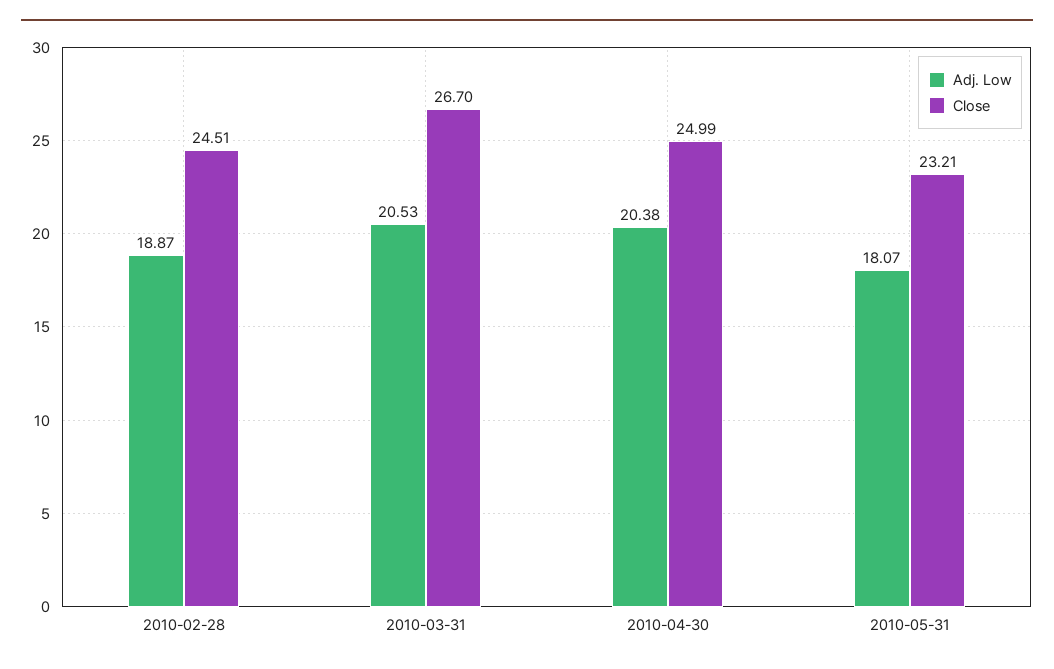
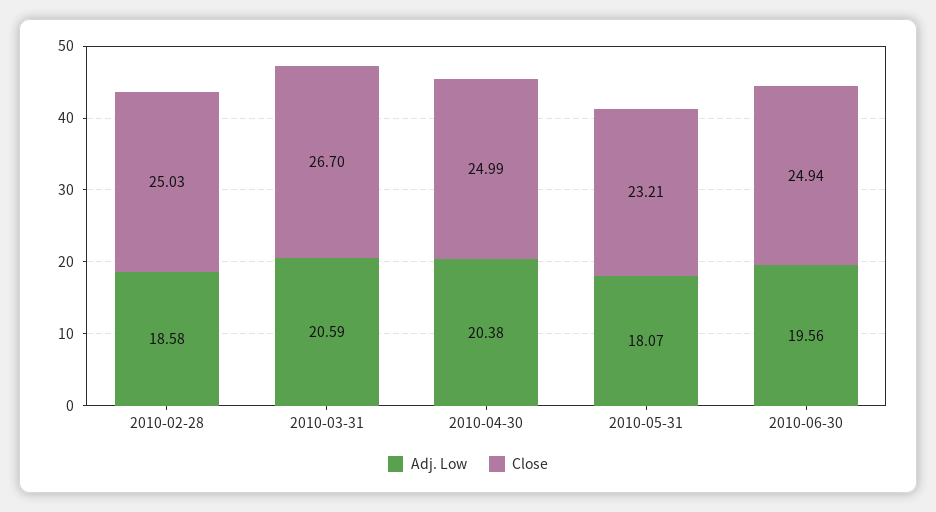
Adj. Low, 2010-02-28: 18.87 -> 18.58
Close, 2010-02-28: 24.51 -> 25.03
Adj. Low, 2010-03-31: 20.53 -> 20.59
Adj. Low, 2010-06-30: none -> 19.56
Close, 2010-06-30: none -> 24.94

